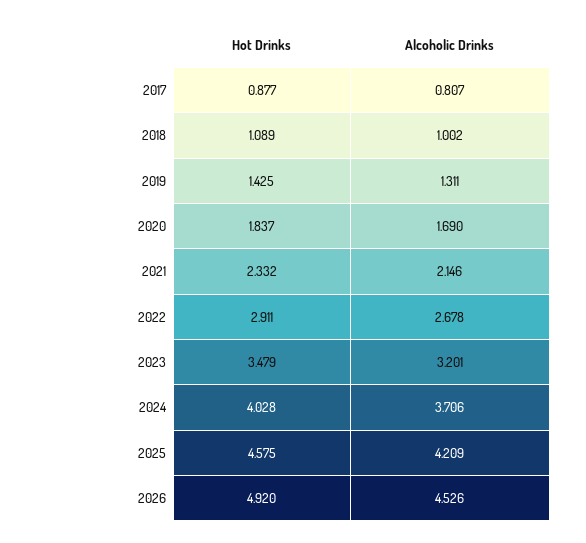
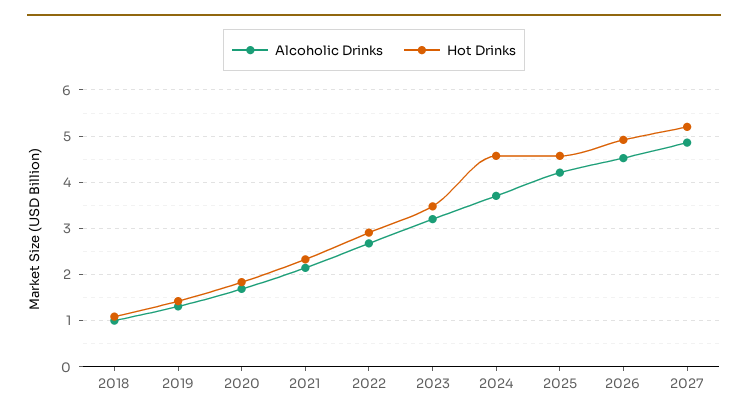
Hot Drinks, 2017: 0.877 -> none
Alcoholic Drinks, 2017: 0.807 -> none
Hot Drinks, 2024: 4.028 -> 4.6
Alcoholic Drinks, 2027: none -> 4.8
Hot Drinks, 2027: none -> 5.2

